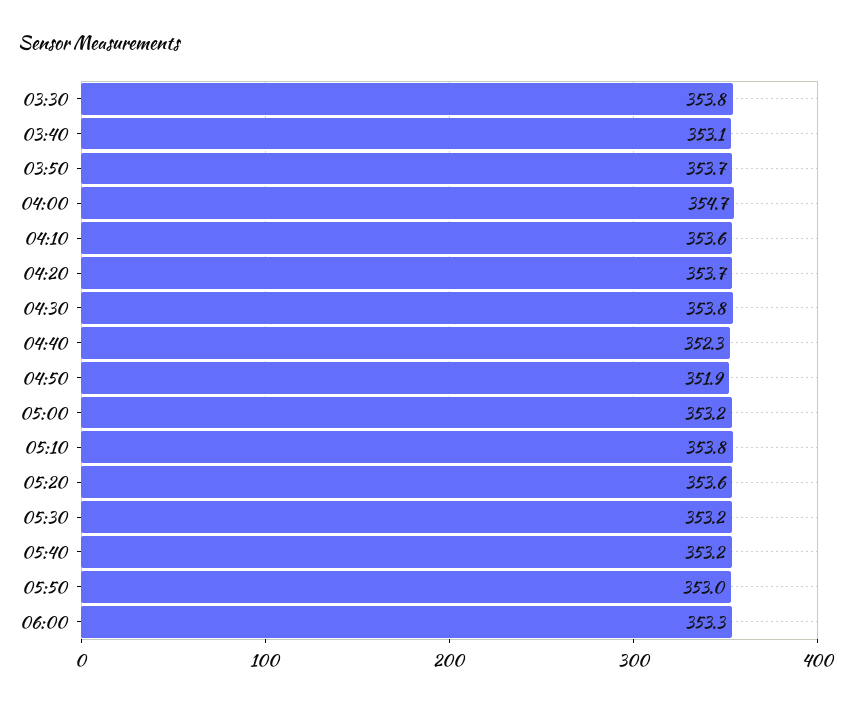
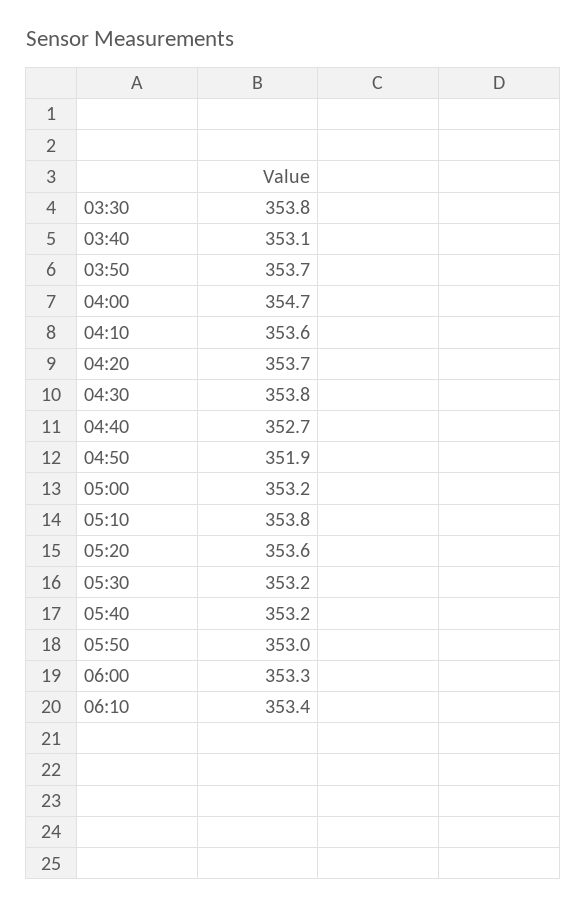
04:40: 352.3 -> 352.7
06:10: none -> 353.4

